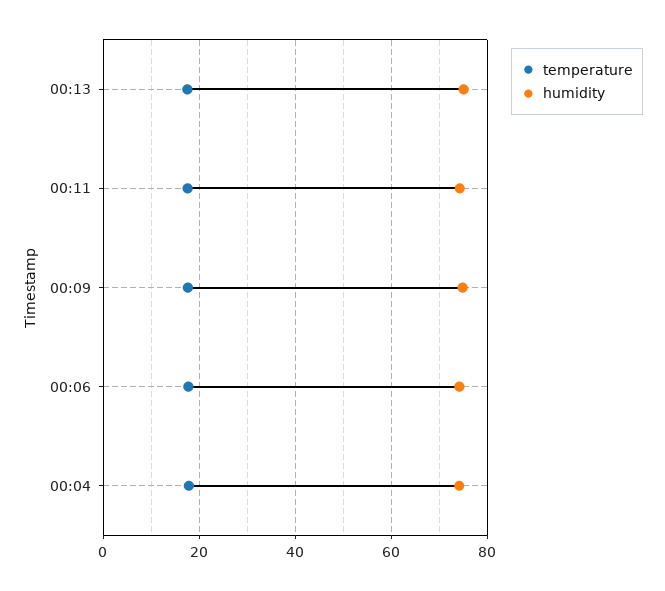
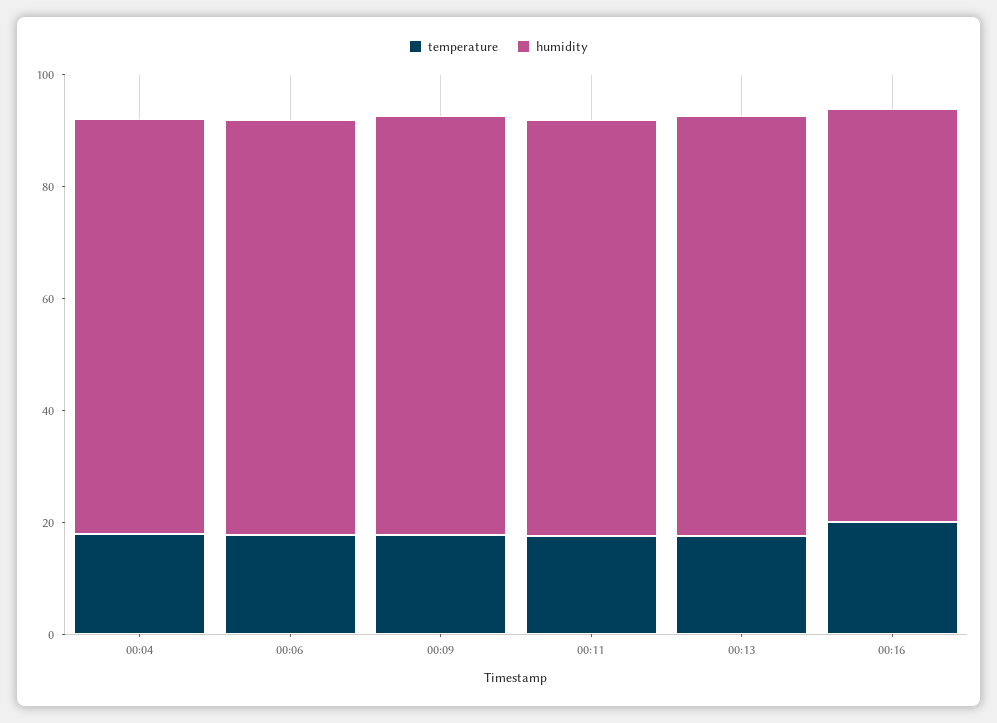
temperature, 00:16: none -> 20
humidity, 00:16: none -> 75

